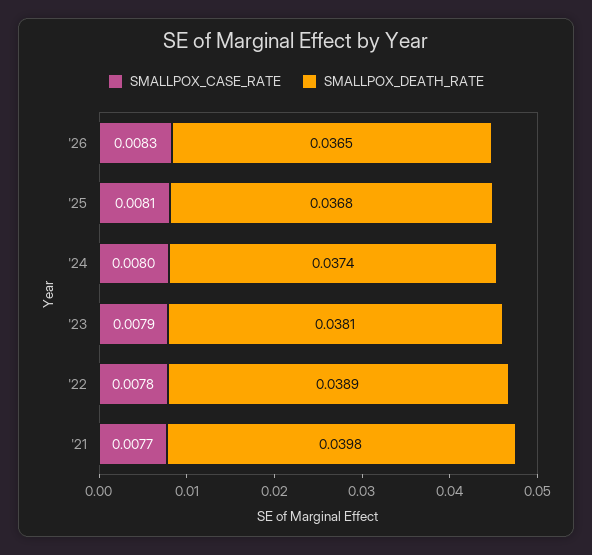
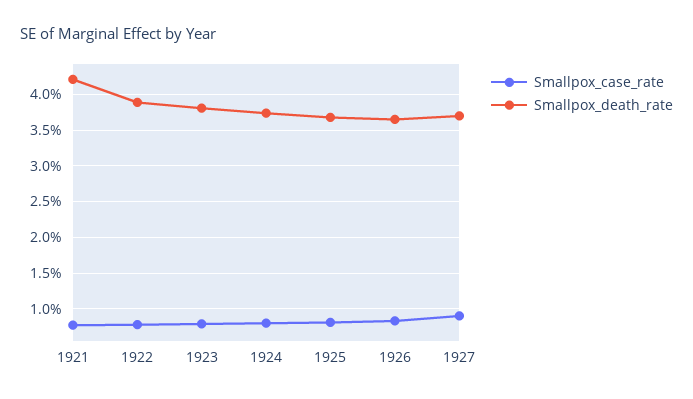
SMALLPOX_DEATH_RATE, '21: 0.0398 -> 0.042
SMALLPOX_CASE_RATE, 1927: none -> 0.009
SMALLPOX_DEATH_RATE, 1927: none -> 0.037

